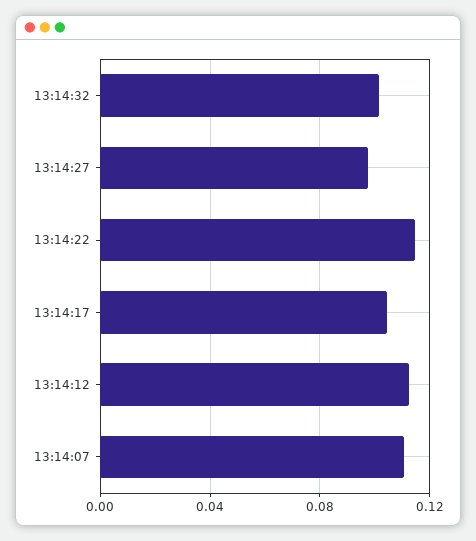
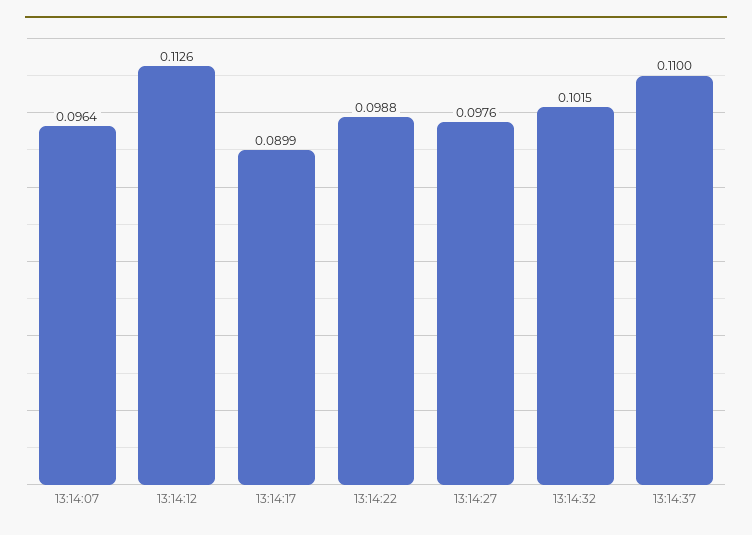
13:14:22: 0.115 -> 0.0988
13:14:17: 0.105 -> 0.0899
13:14:07: 0.11 -> 0.0964
13:14:37: none -> 0.11

